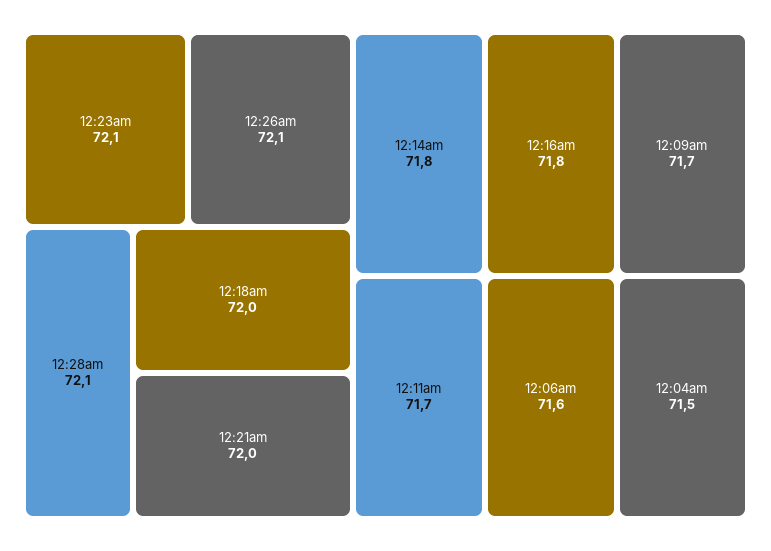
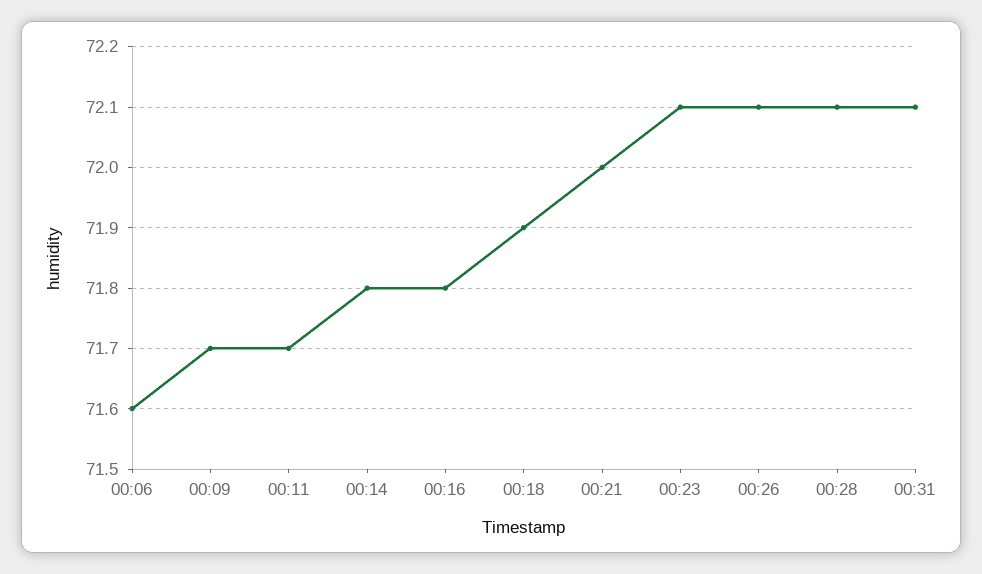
12:18am: 72 -> 71.9
12:04am: 71.5 -> none
00:31: none -> 72.1

